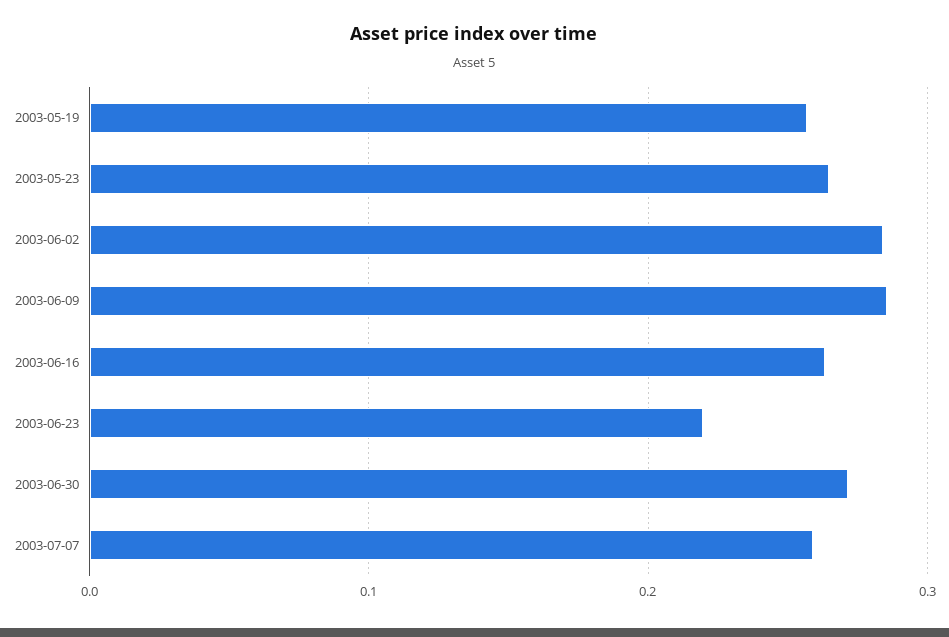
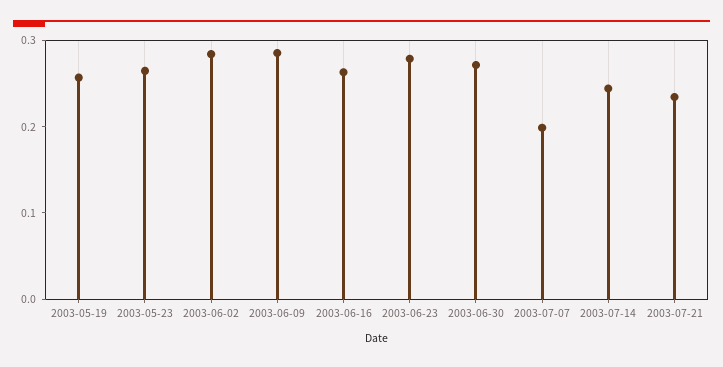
2003-06-23: 0.22 -> 0.28
2003-07-07: 0.26 -> 0.2
2003-07-14: none -> 0.24
2003-07-21: none -> 0.24

